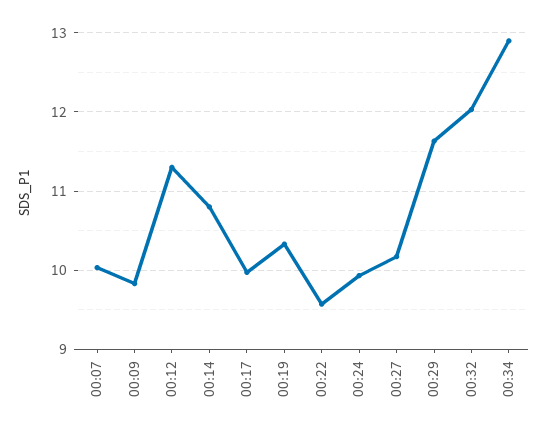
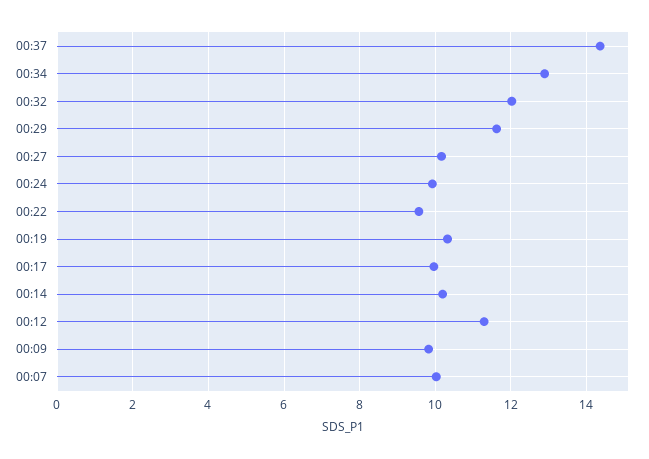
00:14: 10.8 -> 10.2
00:37: none -> 14.4

